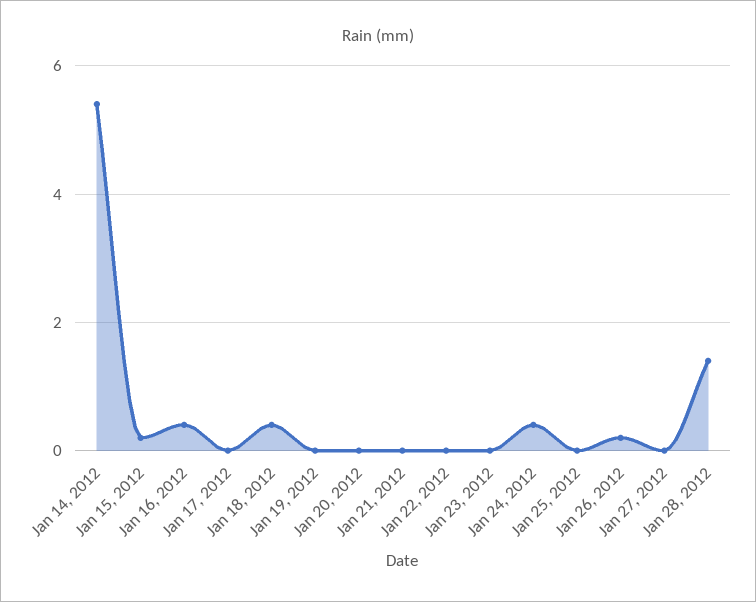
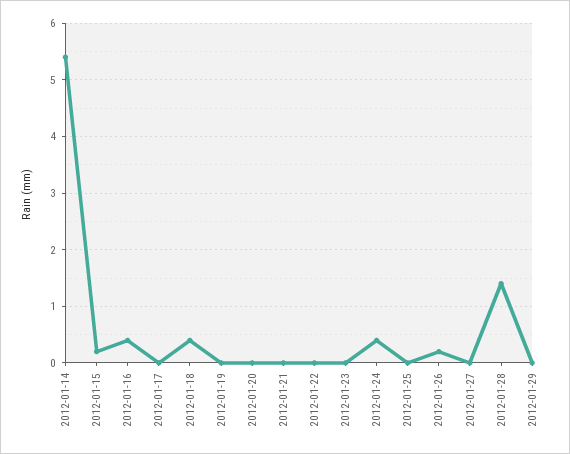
2012-01-29: none -> 0

